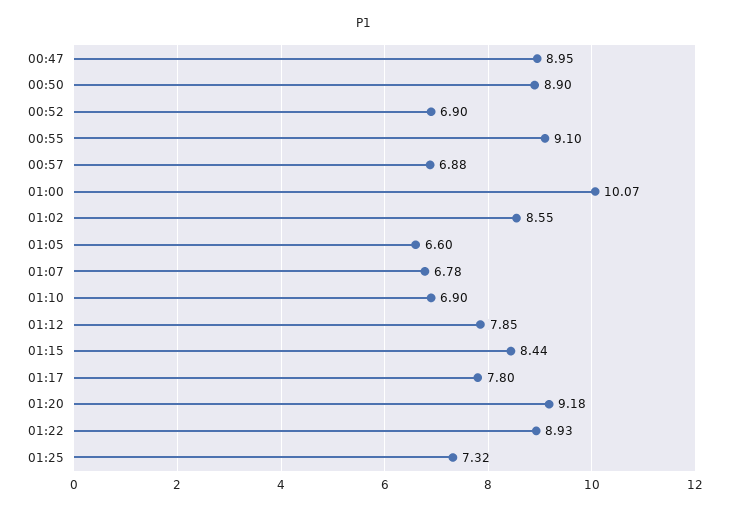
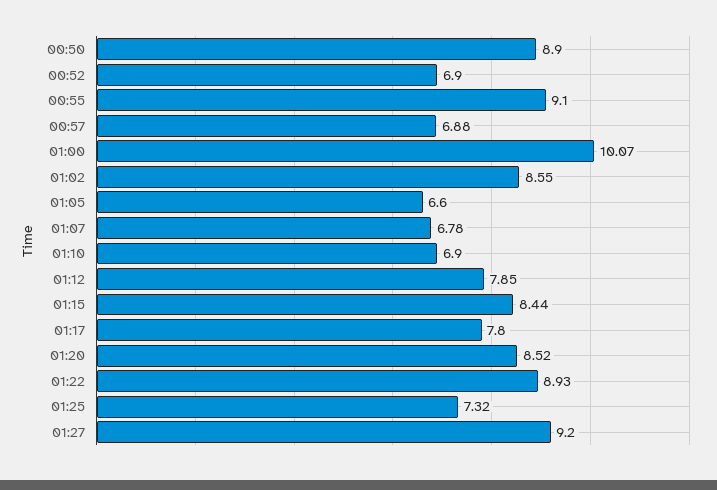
00:47: 8.95 -> none
01:20: 9.18 -> 8.52
01:27: none -> 9.2

